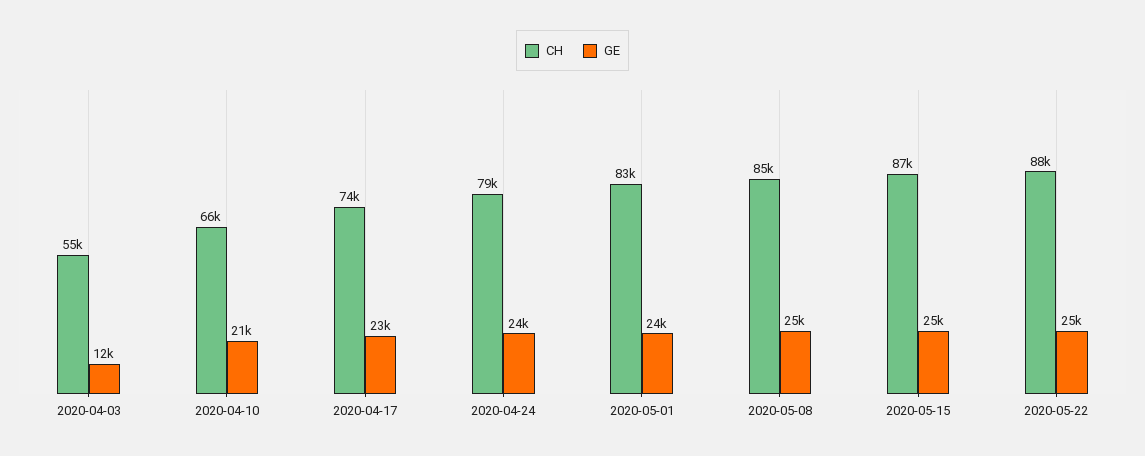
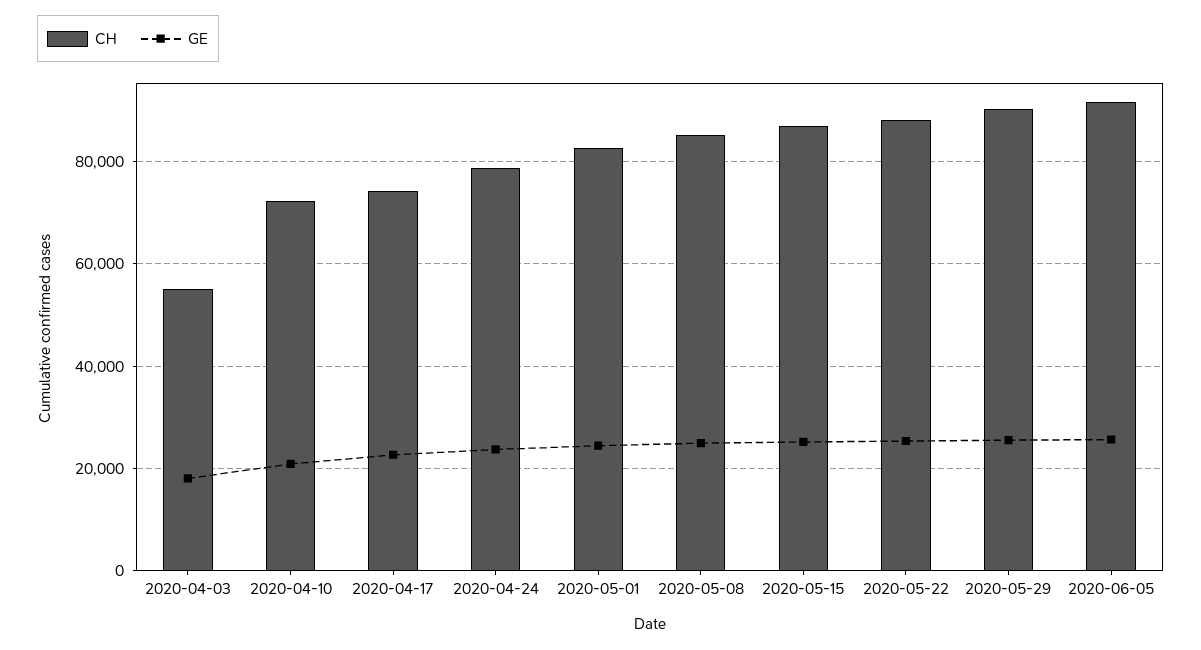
GE, 2020-04-03: 12000 -> 18000
CH, 2020-04-10: 66000 -> 72000
CH, 2020-05-29: none -> 90000
GE, 2020-05-29: none -> 26000
CH, 2020-06-05: none -> 92000
GE, 2020-06-05: none -> 26000

